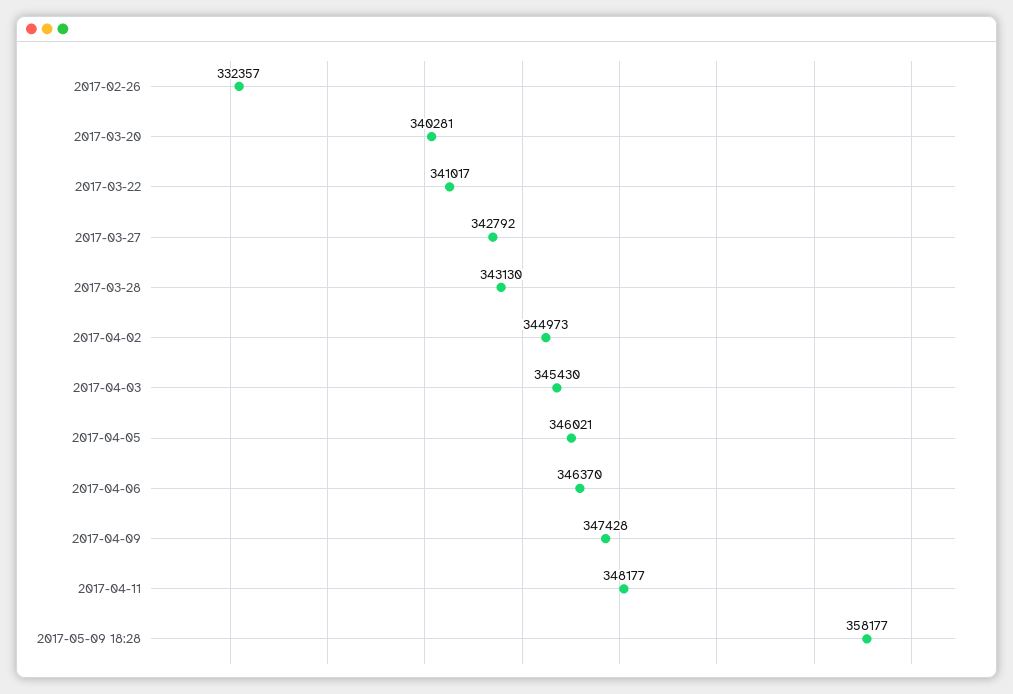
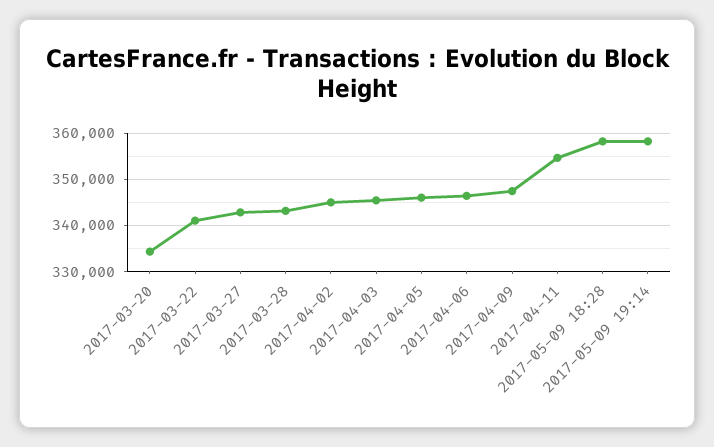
2017-02-26: 332357 -> none
2017-03-20: 340281 -> 334000
2017-04-11: 348177 -> 354000
2017-05-09 19:14: none -> 358000

